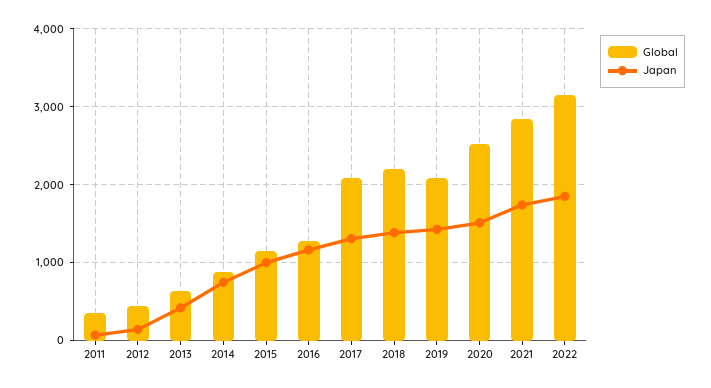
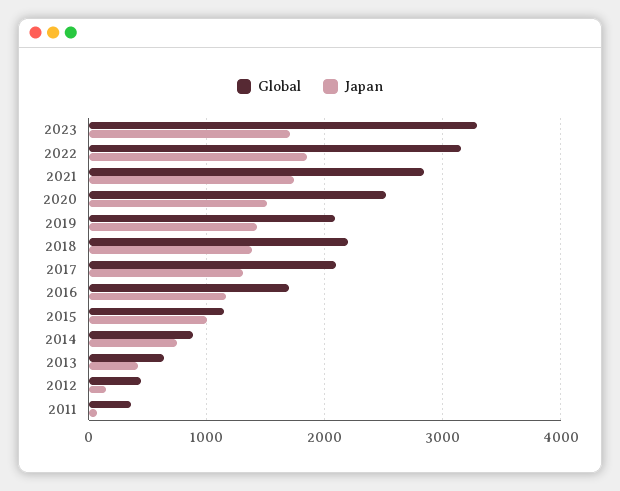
Global, 2016: 1300 -> 1700
Global, 2023: none -> 3300
Japan, 2023: none -> 1700

